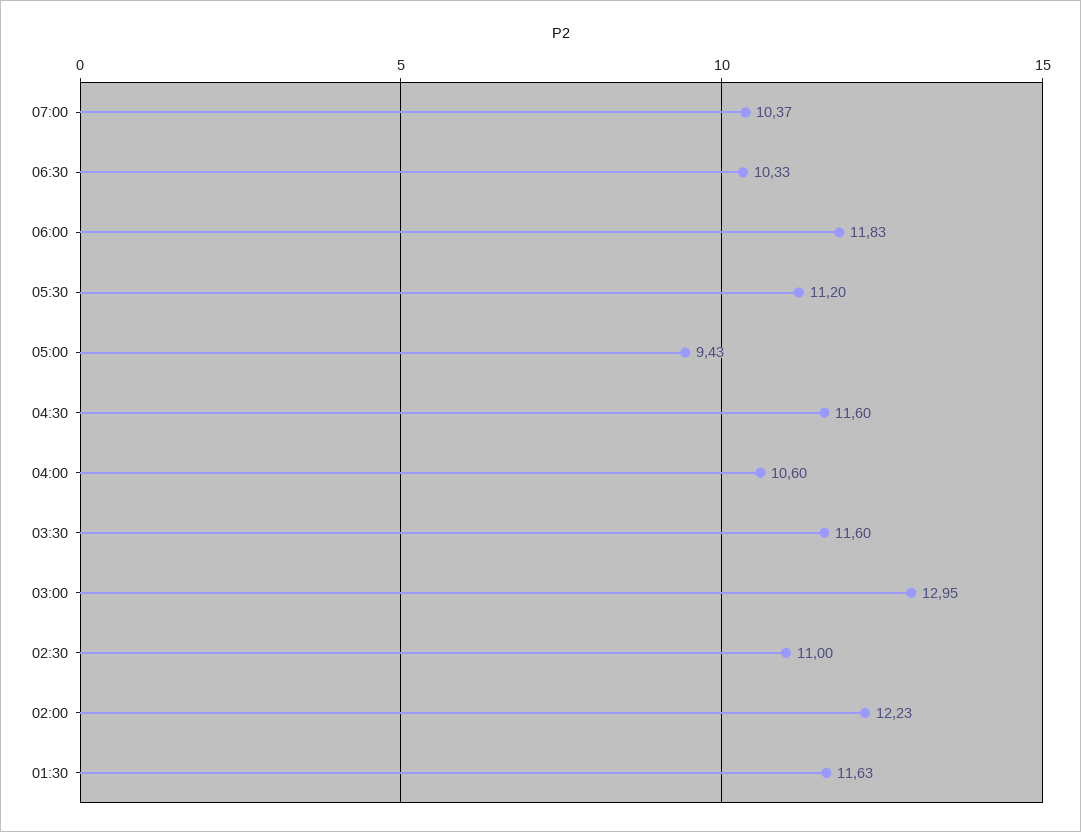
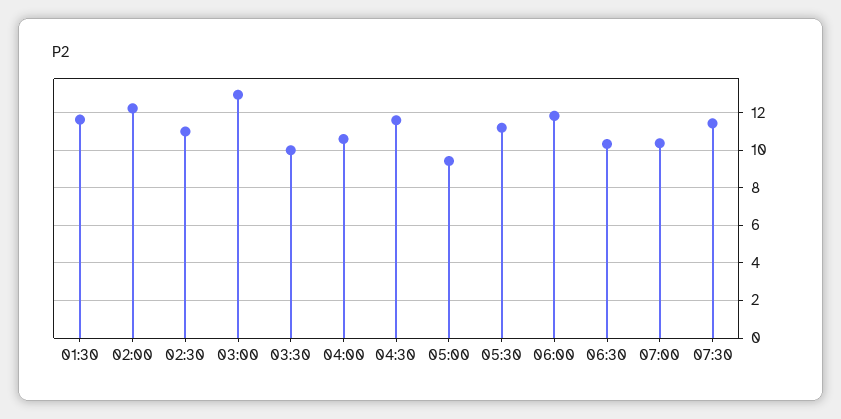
03:30: 11.6 -> 10
07:30: none -> 11.5

